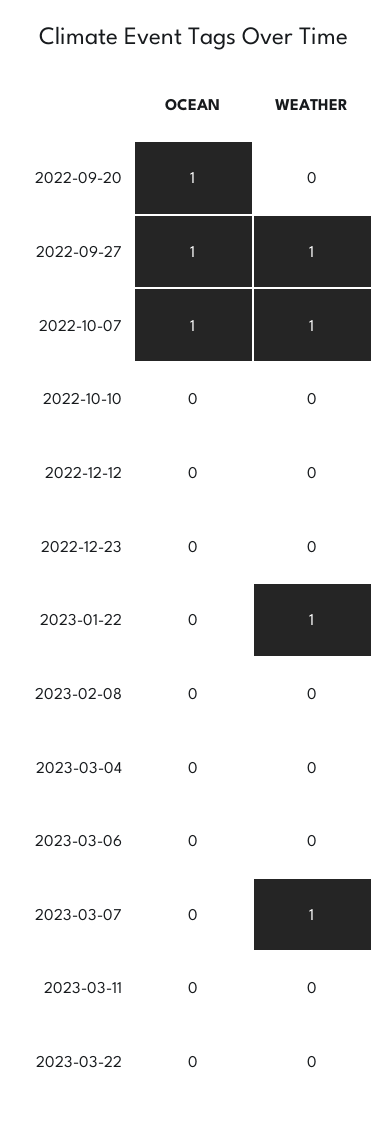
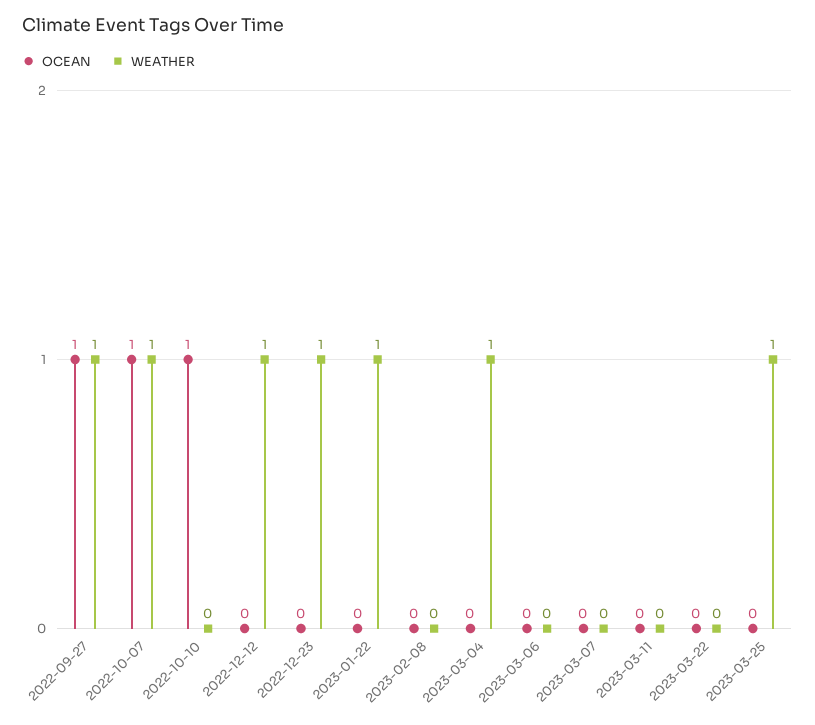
OCEAN, 2022-09-20: 1 -> none
WEATHER, 2022-09-20: 0 -> none
OCEAN, 2022-10-10: 0 -> 1
WEATHER, 2022-12-12: 0 -> 1
WEATHER, 2022-12-23: 0 -> 1
WEATHER, 2023-03-04: 0 -> 1
WEATHER, 2023-03-07: 1 -> 0
OCEAN, 2023-03-25: none -> 0
WEATHER, 2023-03-25: none -> 1

